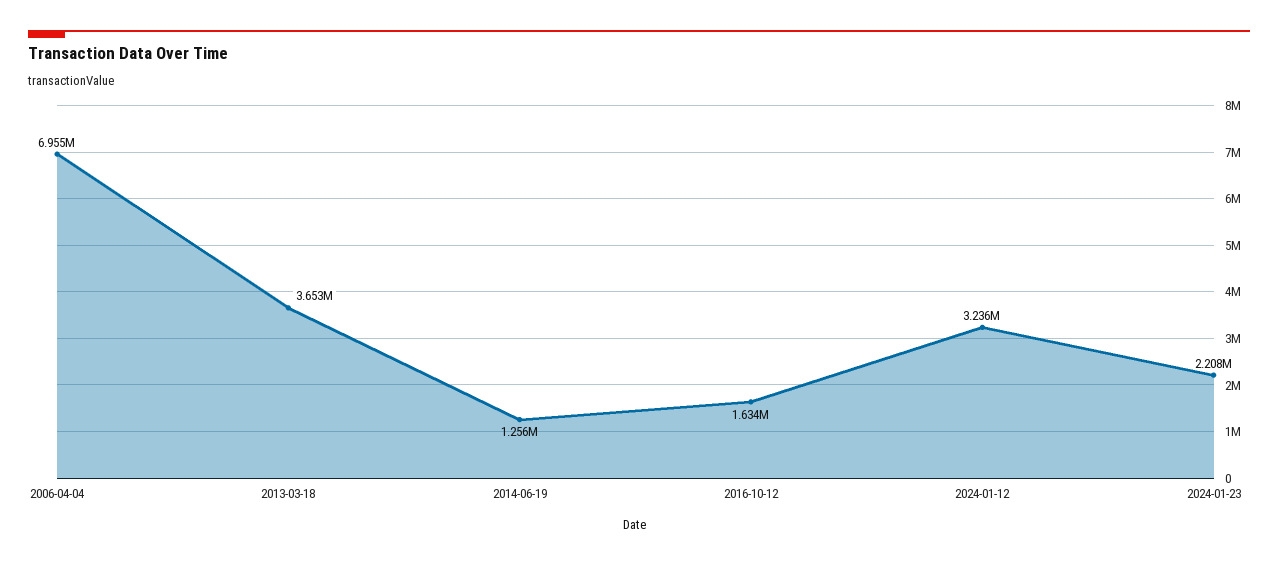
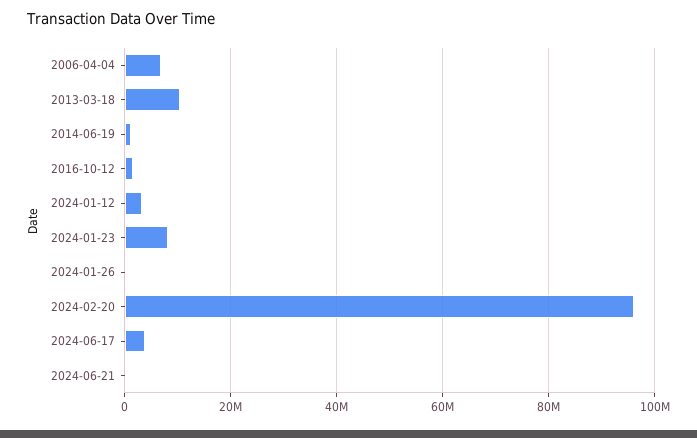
2013-03-18: 3653000 -> 10000000
2024-01-23: 2208000 -> 8000000
2024-01-26: none -> 0
2024-02-20: none -> 96000000
2024-06-17: none -> 4000000
2024-06-21: none -> 0

